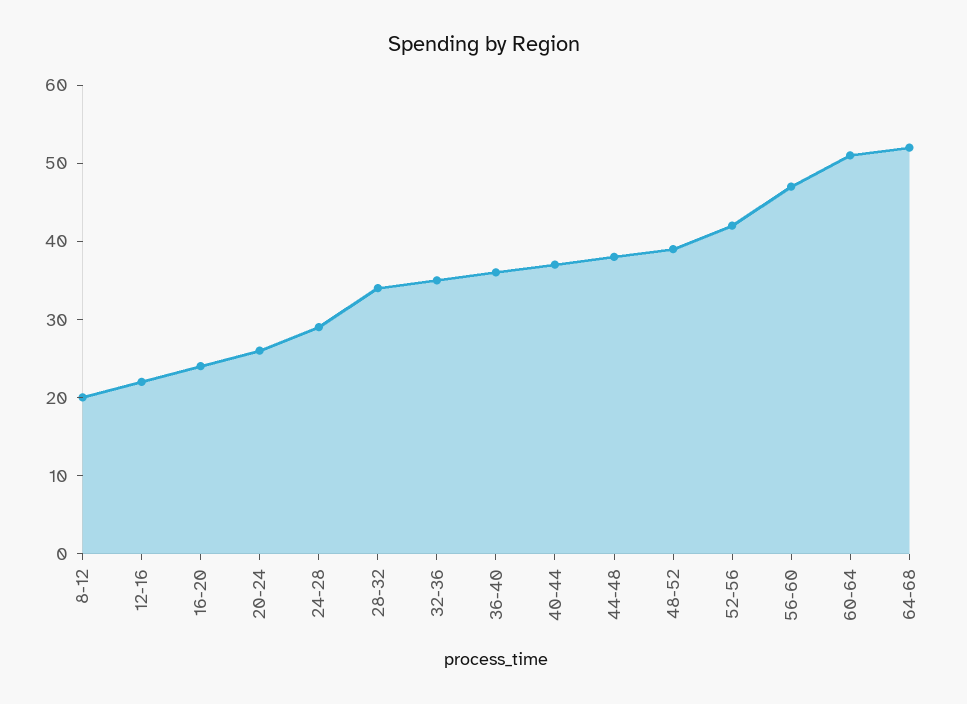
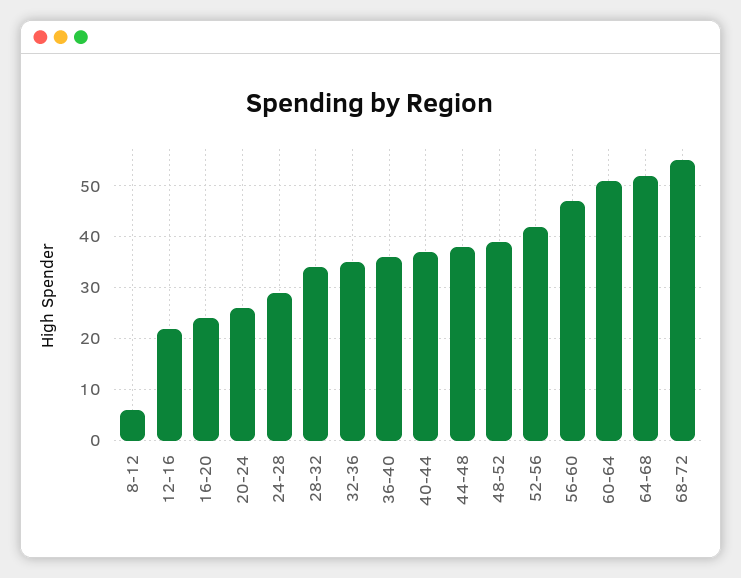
8-12: 20 -> 5
68-72: none -> 55

